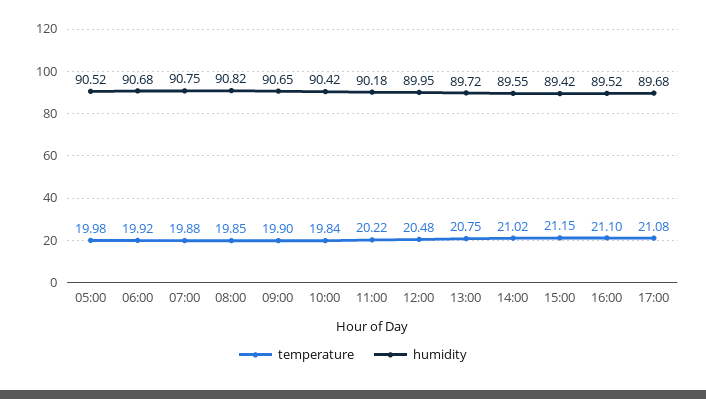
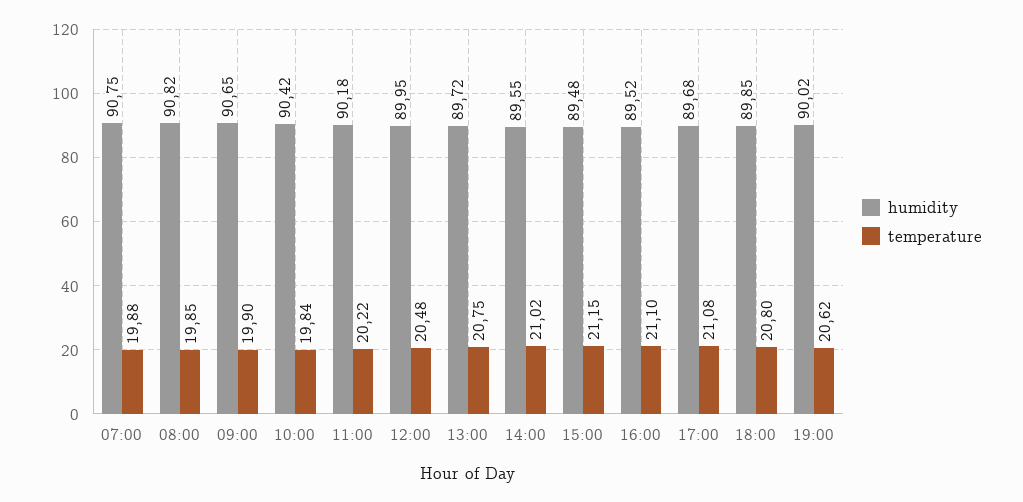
temperature, 05:00: 19.98 -> none
humidity, 05:00: 90.52 -> none
temperature, 06:00: 19.92 -> none
humidity, 06:00: 90.68 -> none
humidity, 15:00: 89.42 -> 89.48
humidity, 18:00: none -> 89.85
temperature, 18:00: none -> 20.8
humidity, 19:00: none -> 90.02
temperature, 19:00: none -> 20.62

